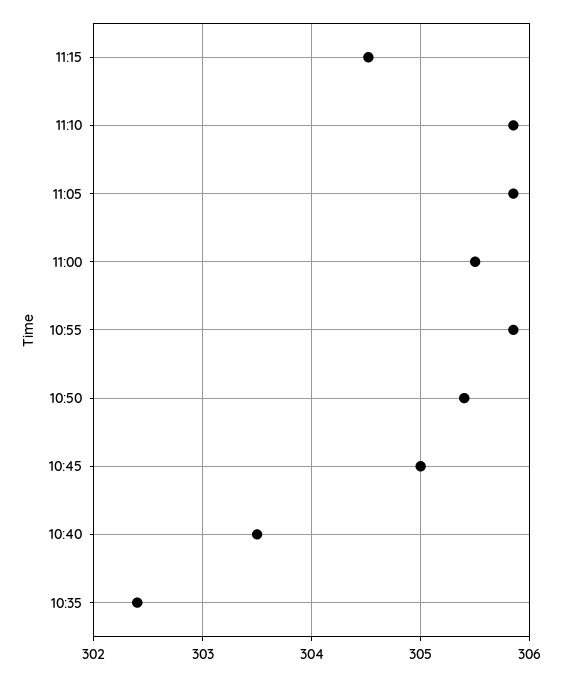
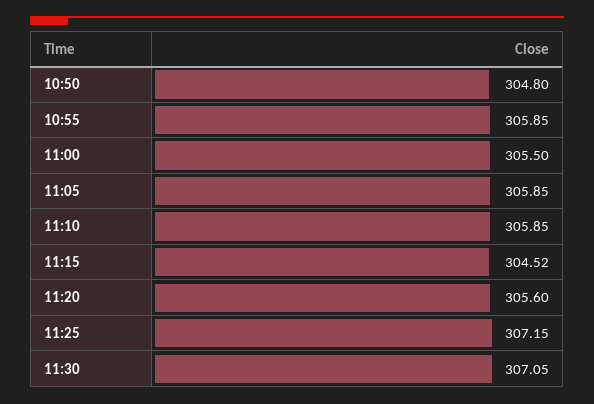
10:50: 305.4 -> 304.8
10:45: 305 -> none
10:40: 303.5 -> none
10:35: 302.4 -> none
11:20: none -> 305.6
11:25: none -> 307.15
11:30: none -> 307.05

